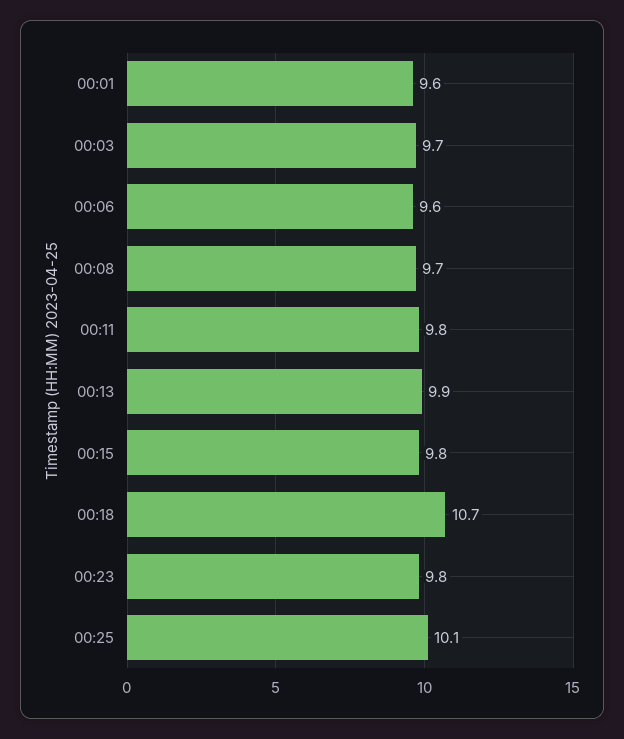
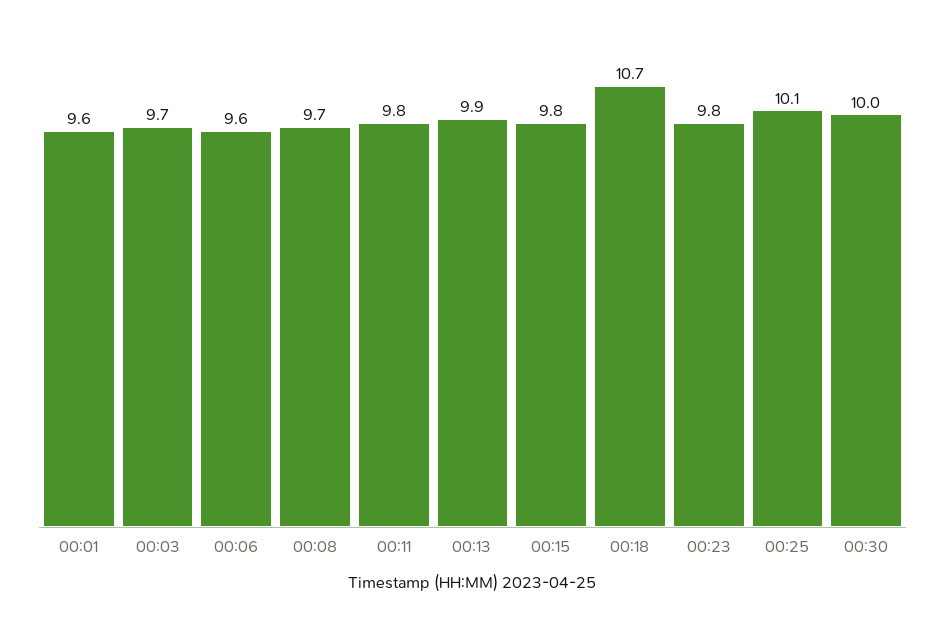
00:30: none -> 10

